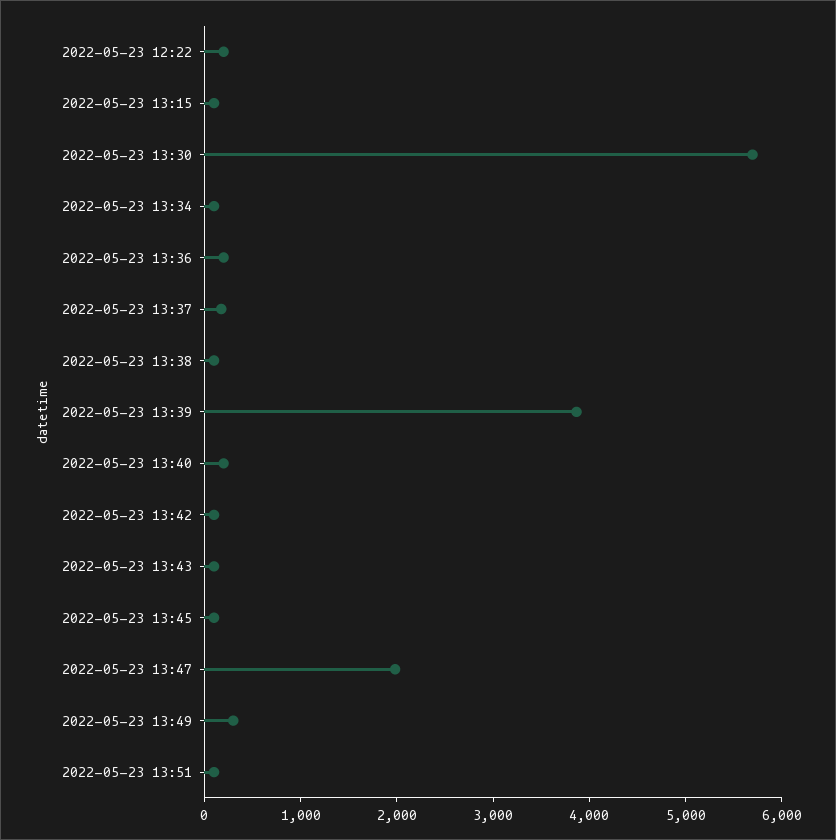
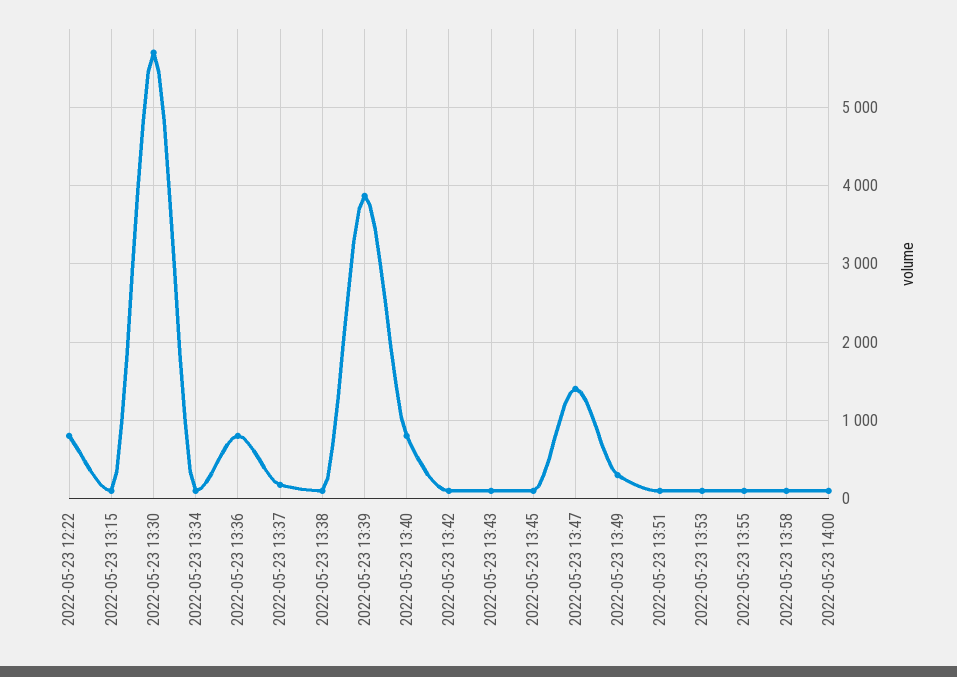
2022-05-23 12:22: 200 -> 800
2022-05-23 13:36: 200 -> 800
2022-05-23 13:40: 200 -> 800
2022-05-23 13:47: 2000 -> 1400
2022-05-23 13:53: none -> 100
2022-05-23 13:55: none -> 100
2022-05-23 13:58: none -> 100
2022-05-23 14:00: none -> 100

